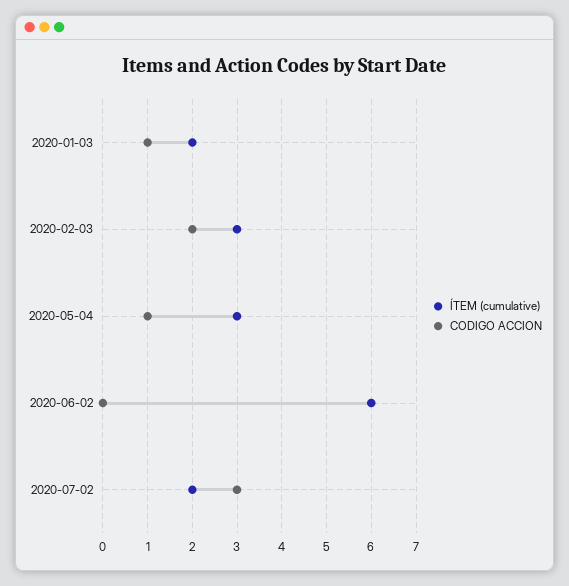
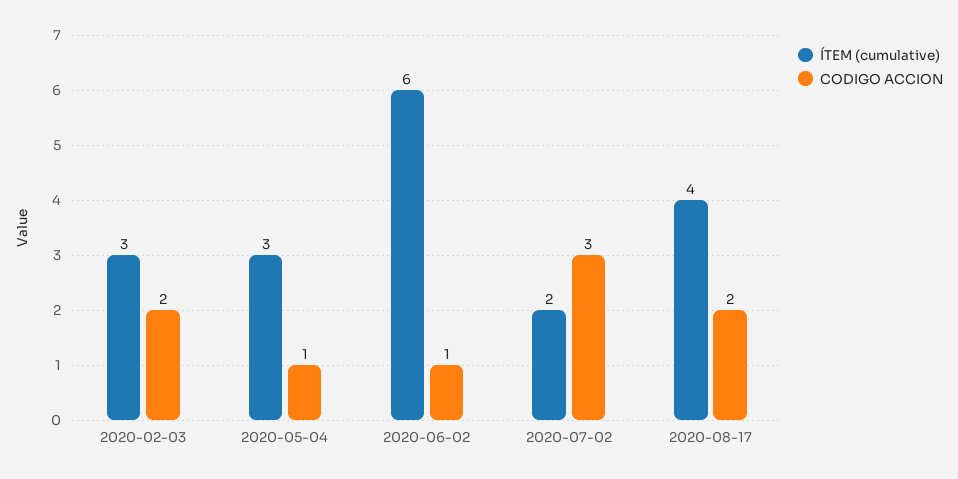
ÍTEM (cumulative), 2020-01-03: 2 -> none
CODIGO ACCION, 2020-01-03: 1 -> none
CODIGO ACCION, 2020-06-02: 0 -> 1
ÍTEM (cumulative), 2020-08-17: none -> 4
CODIGO ACCION, 2020-08-17: none -> 2

